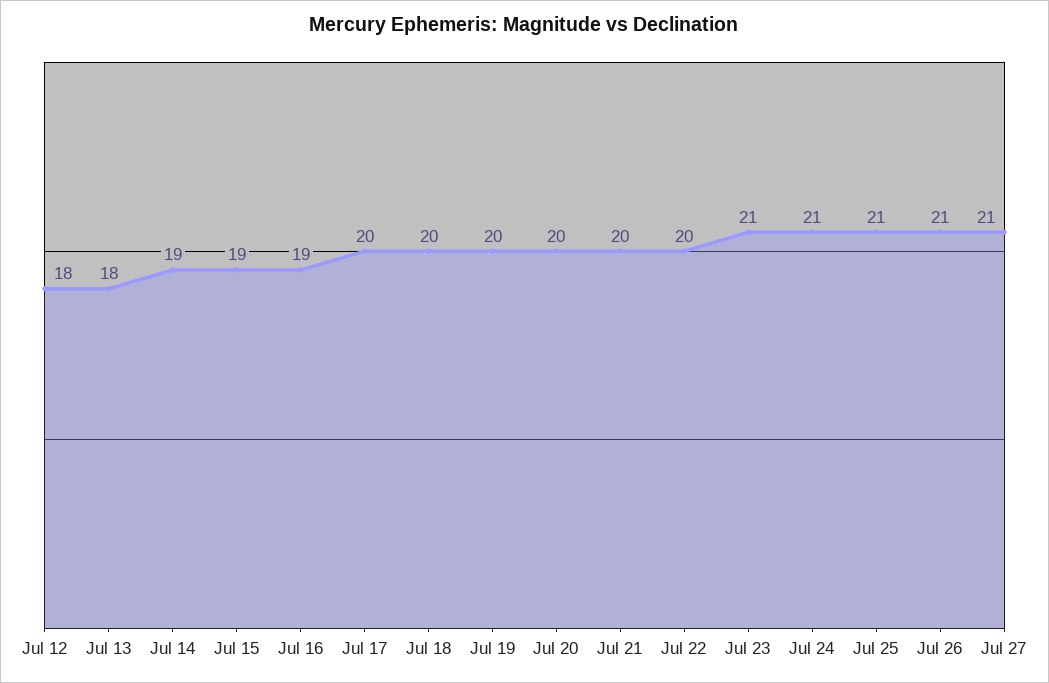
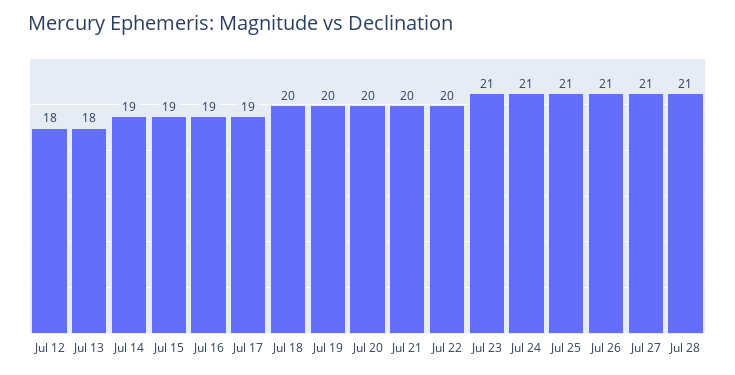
Jul 17: 20 -> 19
Jul 28: none -> 21

